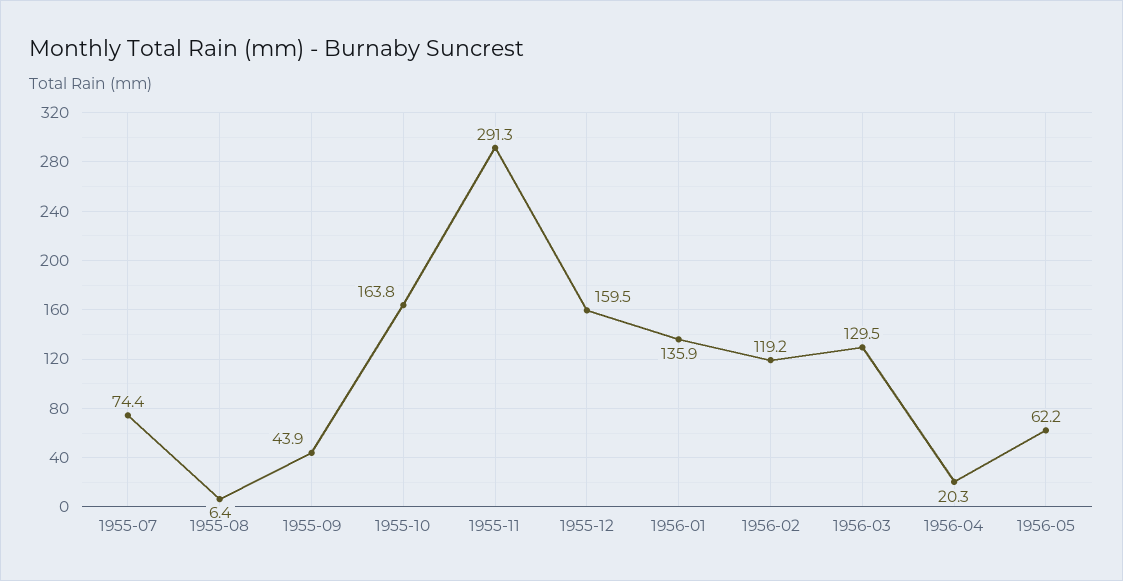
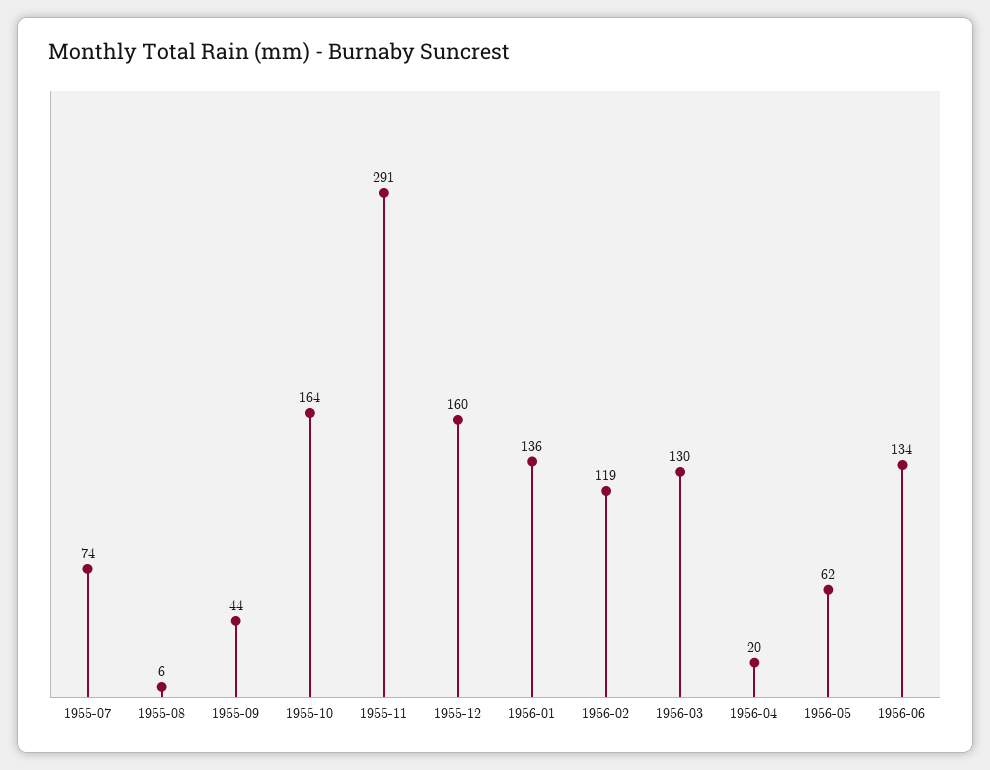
1956-06: none -> 134

